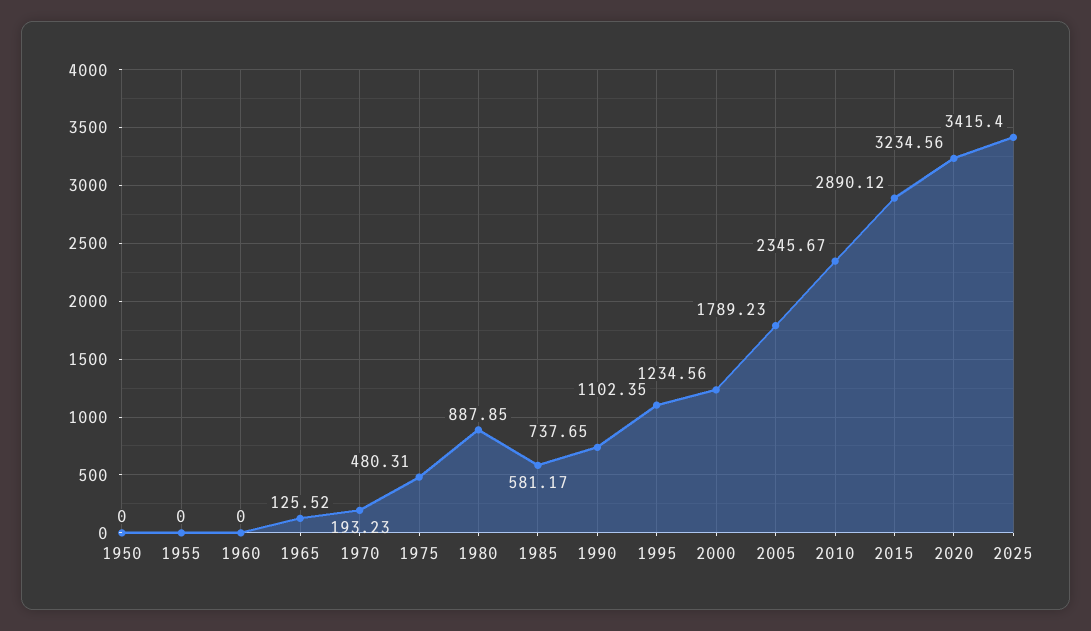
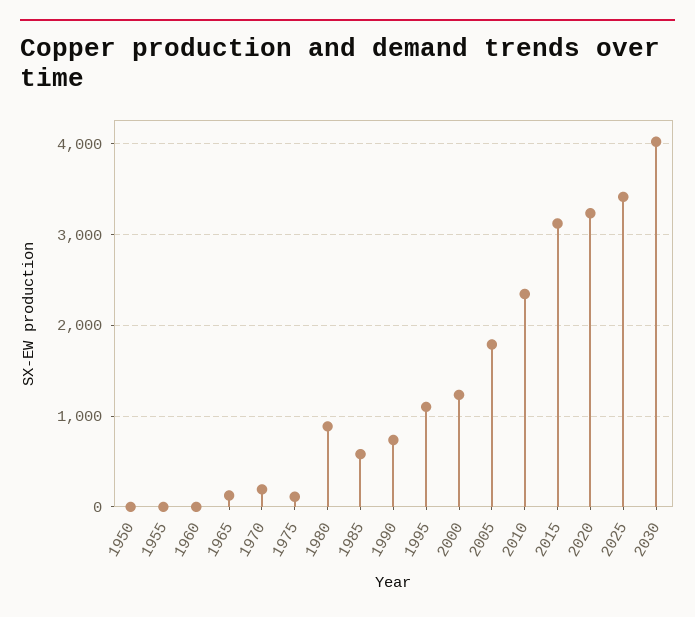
1975: 480.31 -> 100
2015: 2890.12 -> 3100
2030: none -> 4000

